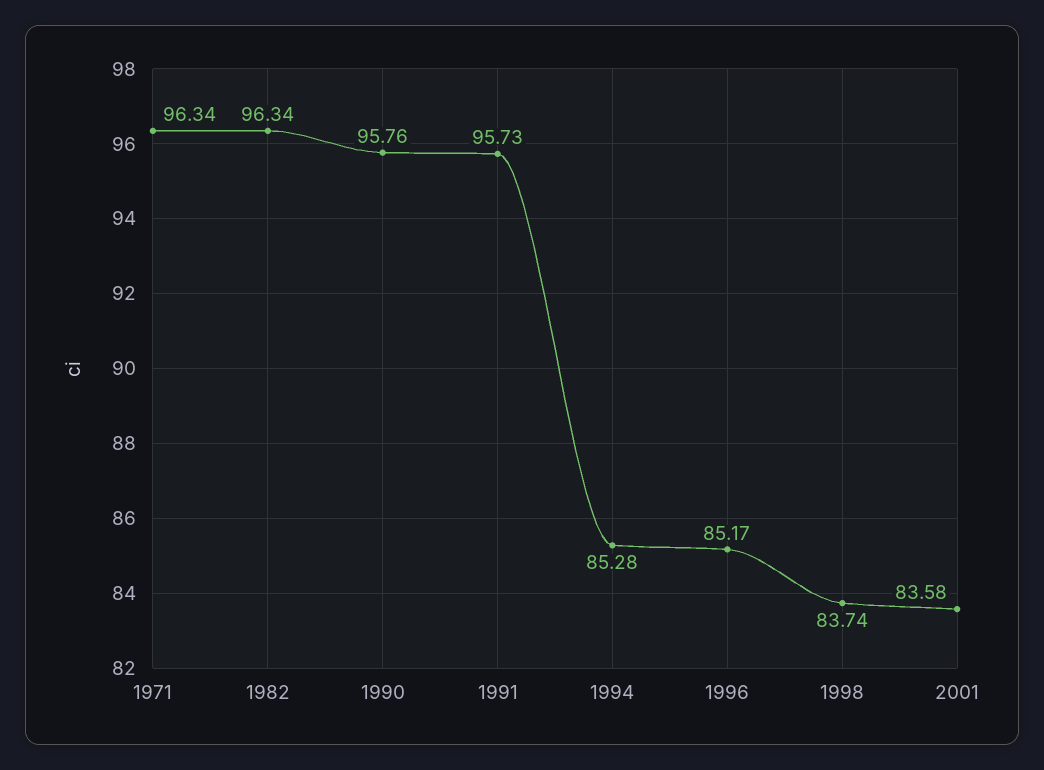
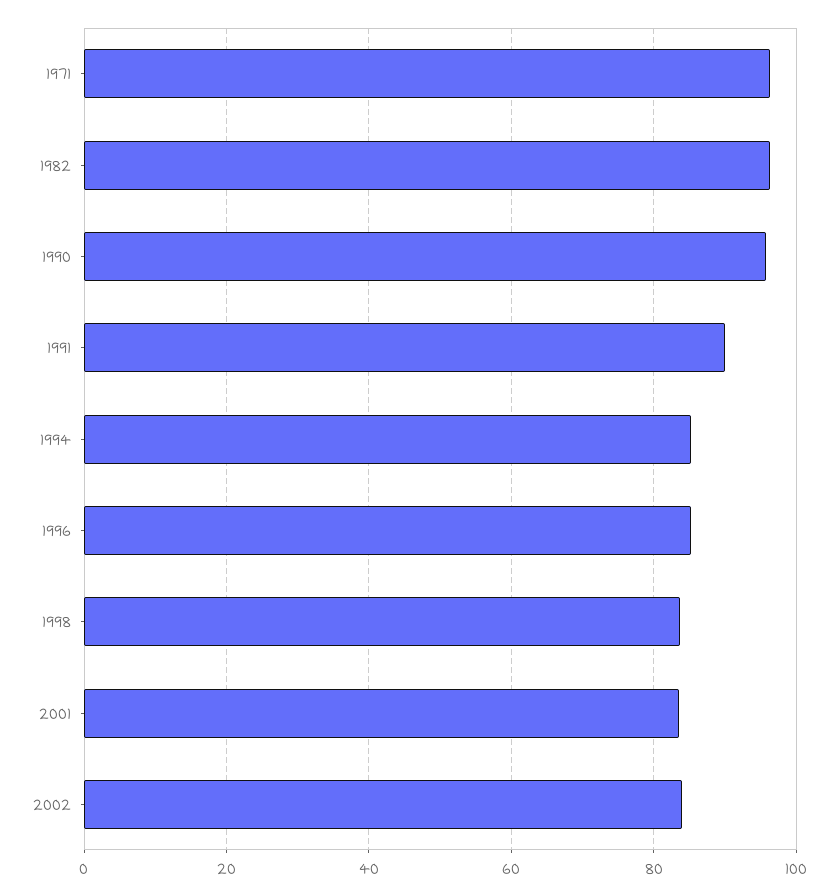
1991: 95.73 -> 90
2002: none -> 84

